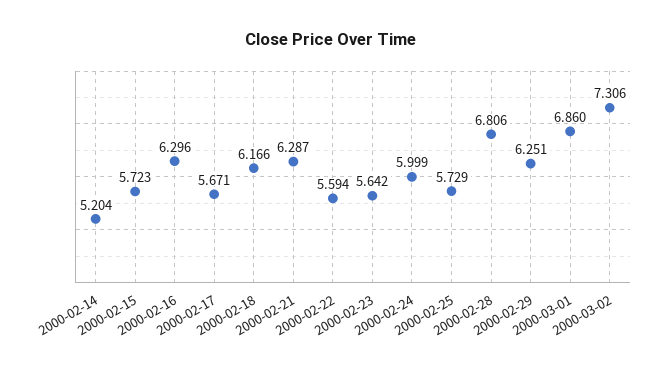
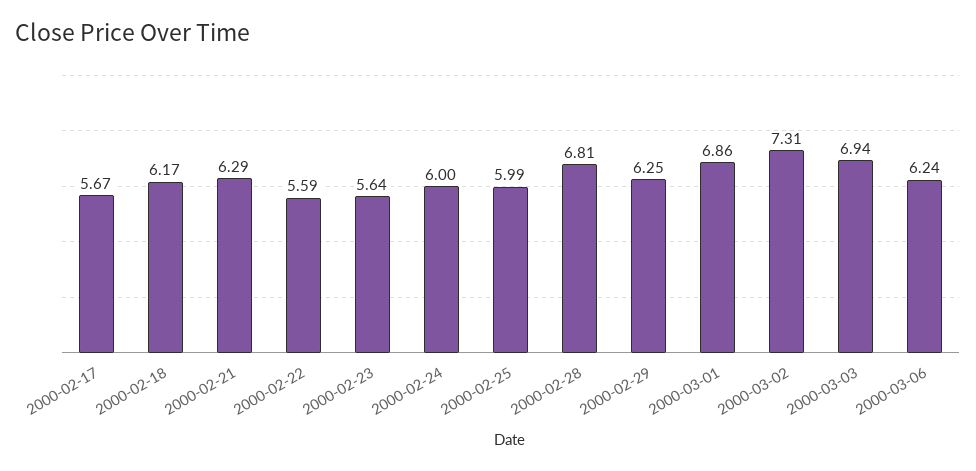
2000-02-14: 5.204 -> none
2000-02-15: 5.723 -> none
2000-02-16: 6.296 -> none
2000-02-25: 5.729 -> 5.99
2000-03-03: none -> 6.94
2000-03-06: none -> 6.24

